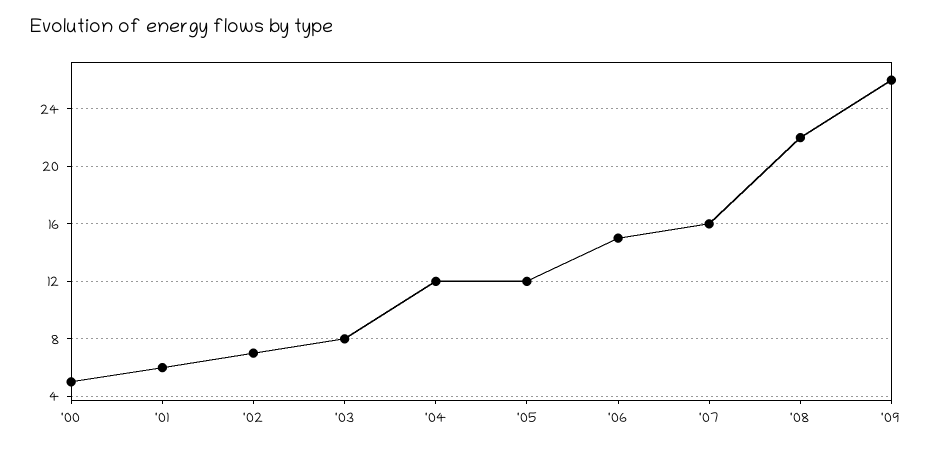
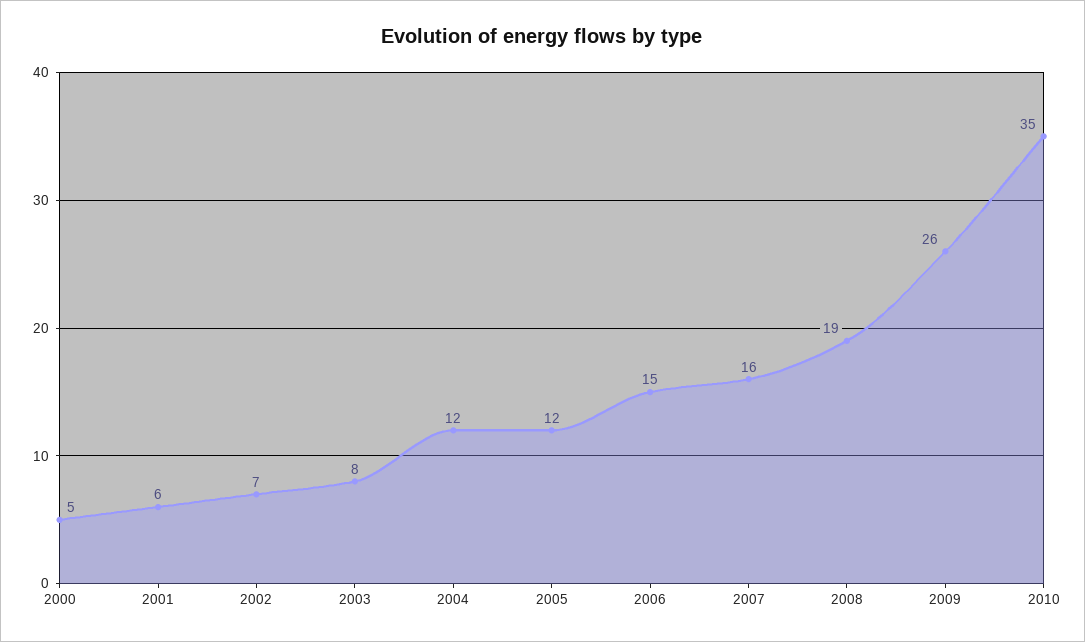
'08: 22 -> 19
2010: none -> 35

